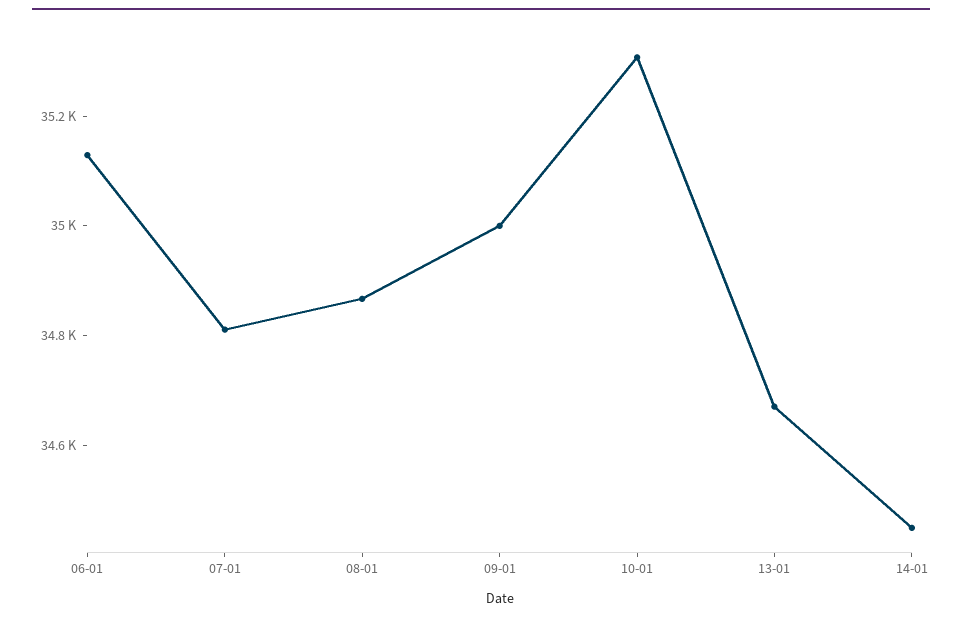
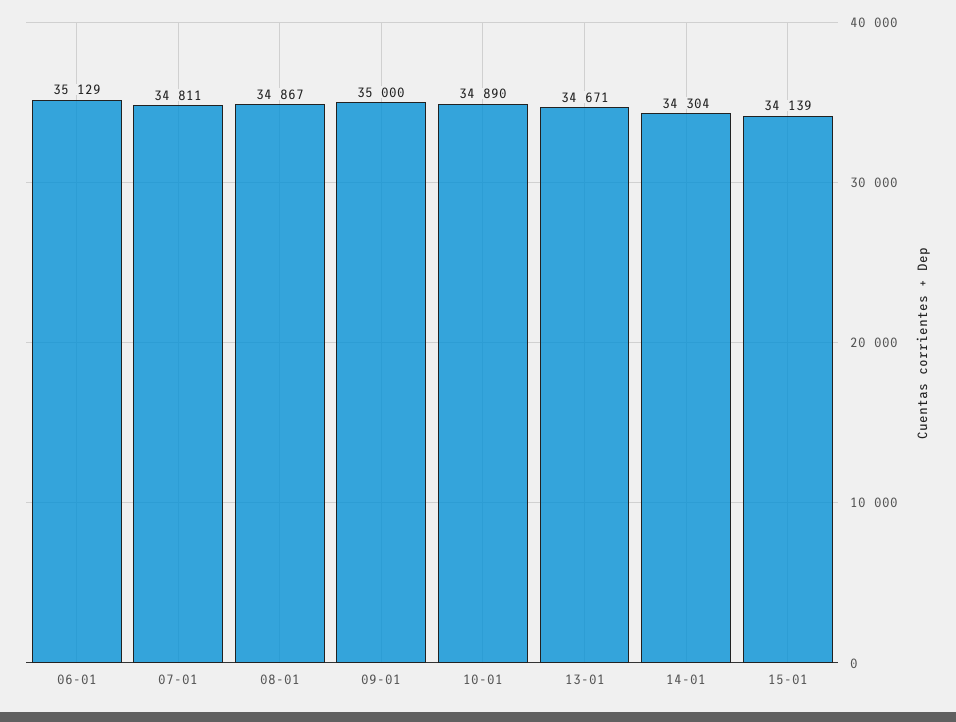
10-01: 35300 -> 34890
14-01: 34450 -> 34304
15-01: none -> 34139

